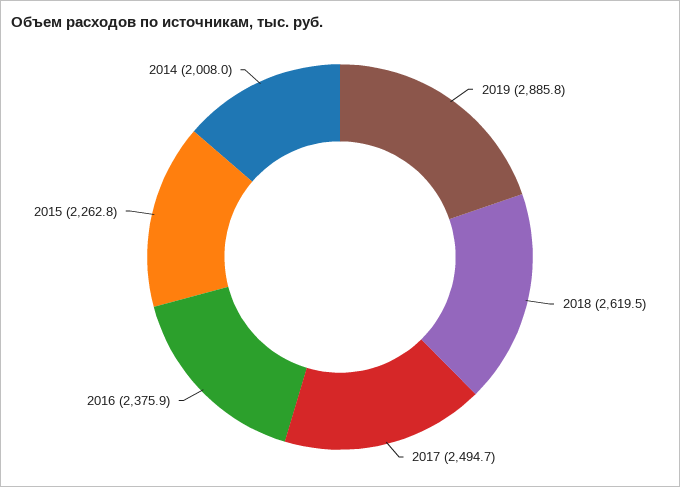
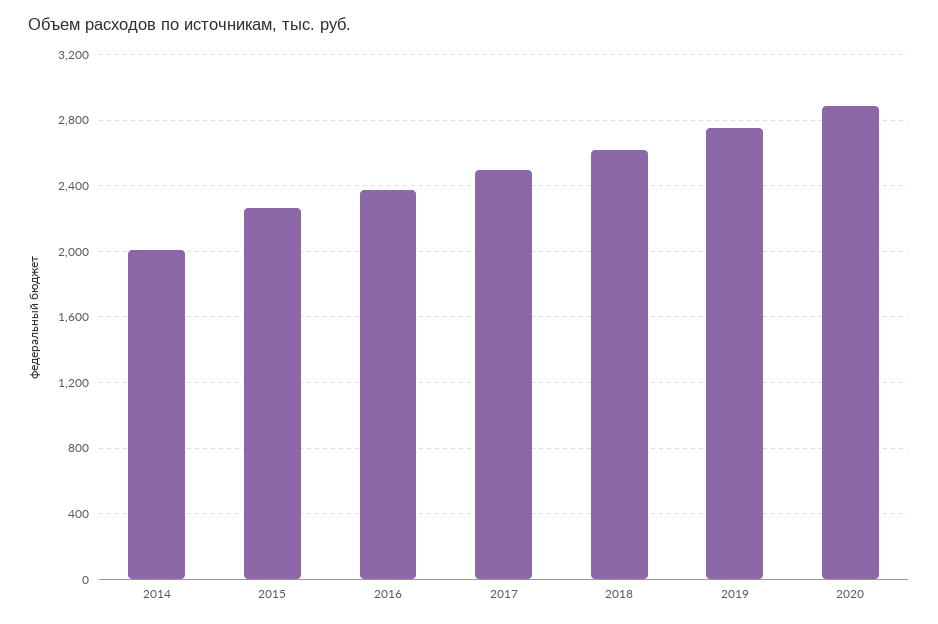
2019: 2885.8 -> 2750
2020: none -> 2900

